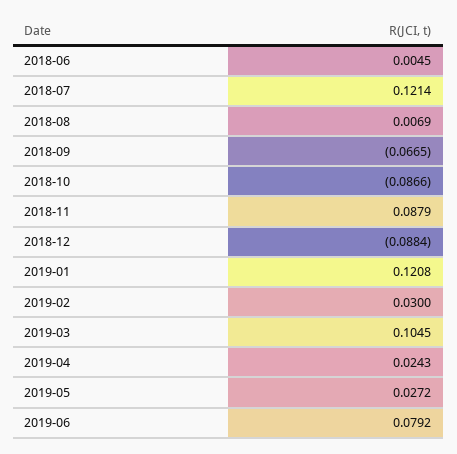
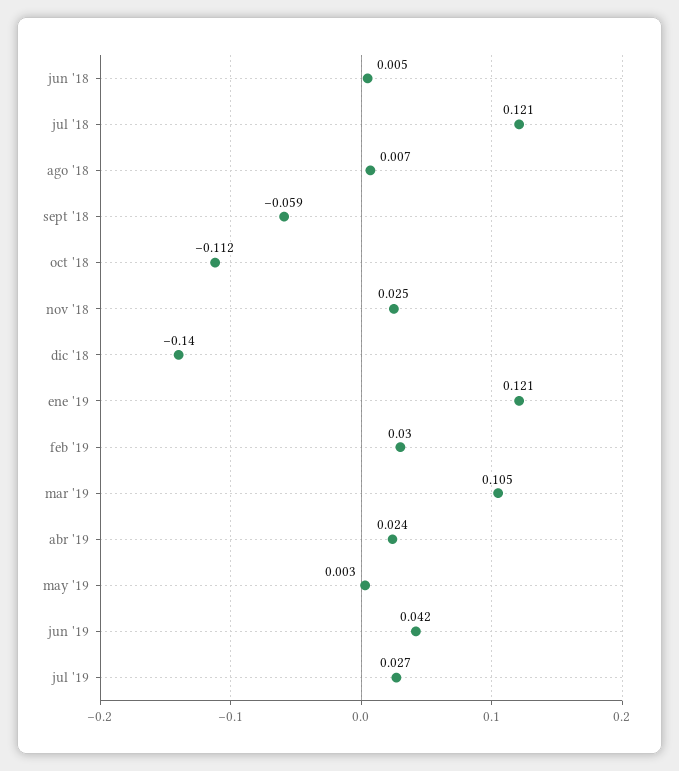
2018-09: -0.0665 -> -0.059
2018-10: -0.0866 -> -0.112
2018-11: 0.0879 -> 0.025
2018-12: -0.0884 -> -0.14
2019-05: 0.0272 -> 0.003
2019-06: 0.0792 -> 0.042
jul '19: none -> 0.027

